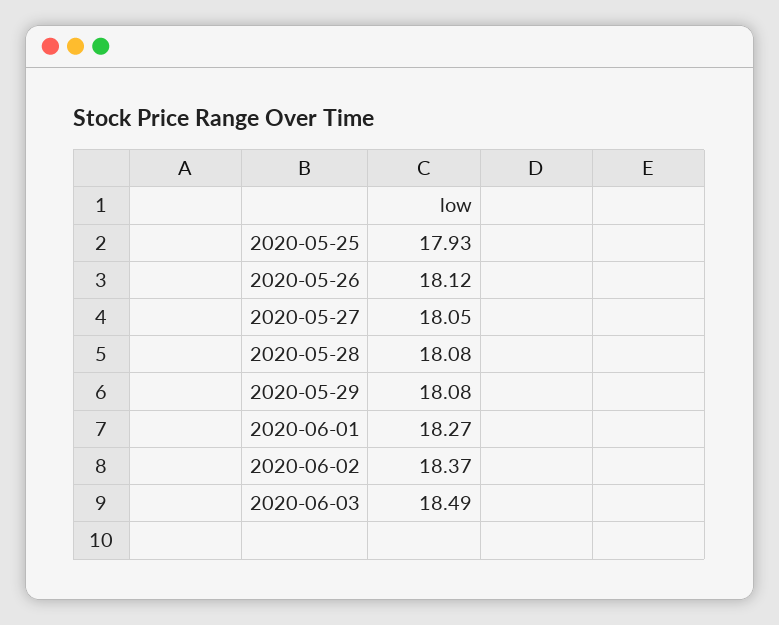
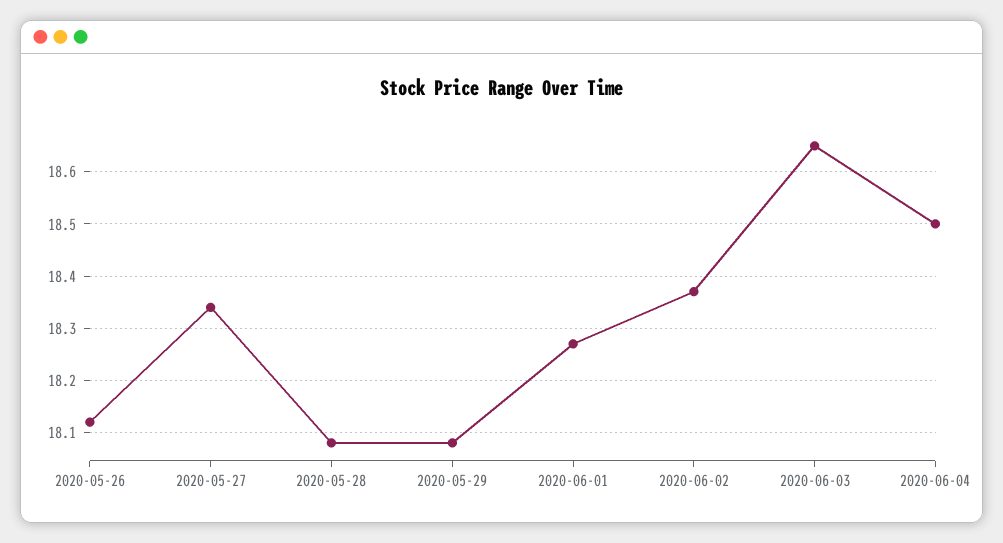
2020-05-25: 17.93 -> none
2020-05-27: 18.05 -> 18.35
2020-06-03: 18.49 -> 18.65
2020-06-04: none -> 18.5

